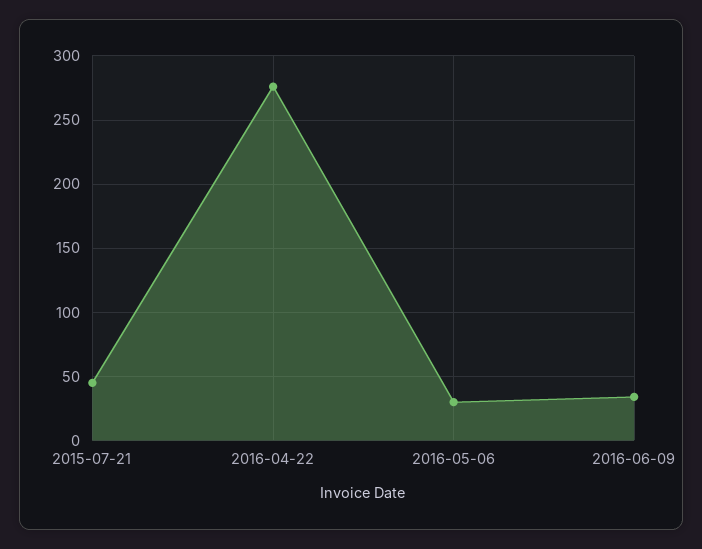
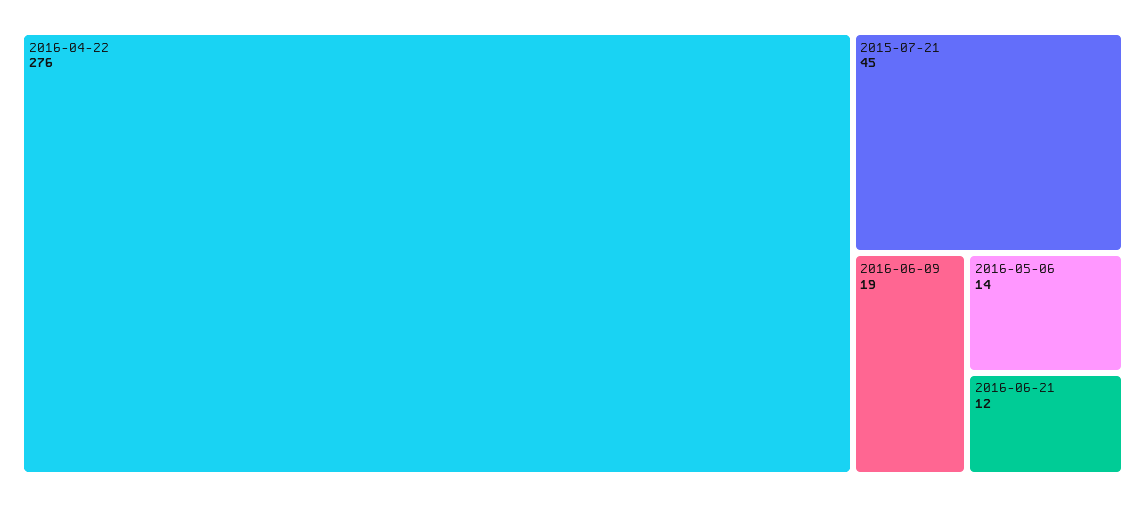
2016-05-06: 30 -> 14
2016-06-09: 35 -> 19
2016-06-21: none -> 12

